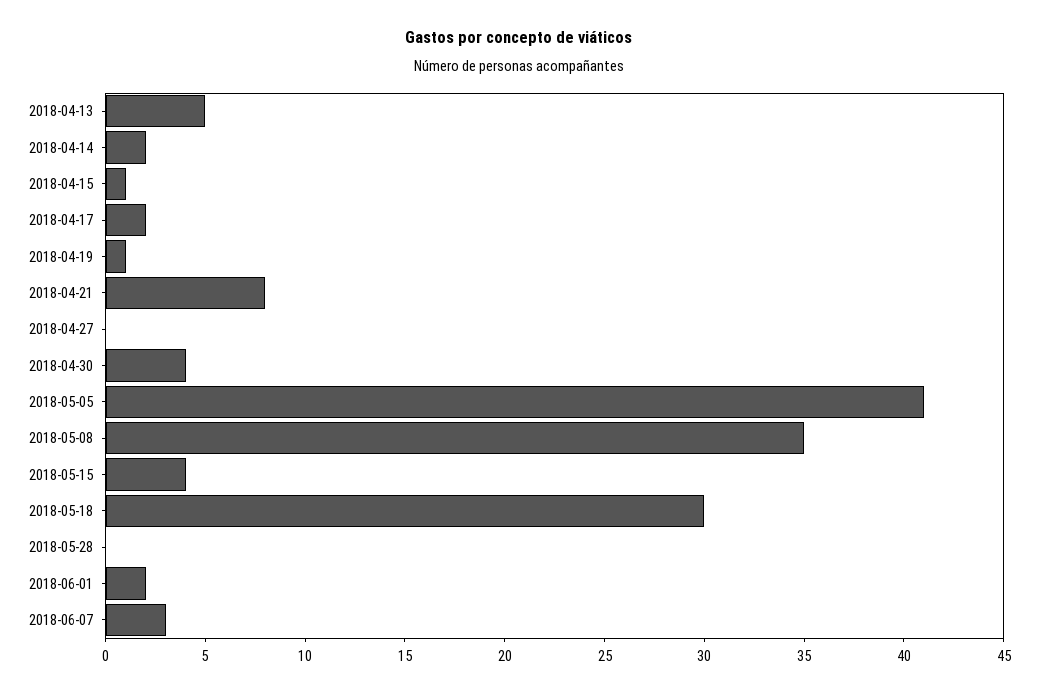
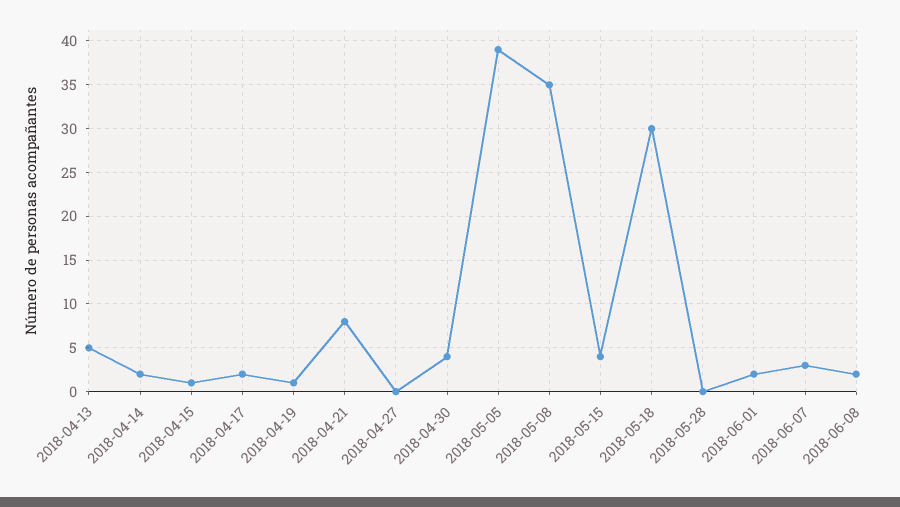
2018-05-05: 41 -> 39
2018-06-08: none -> 2

